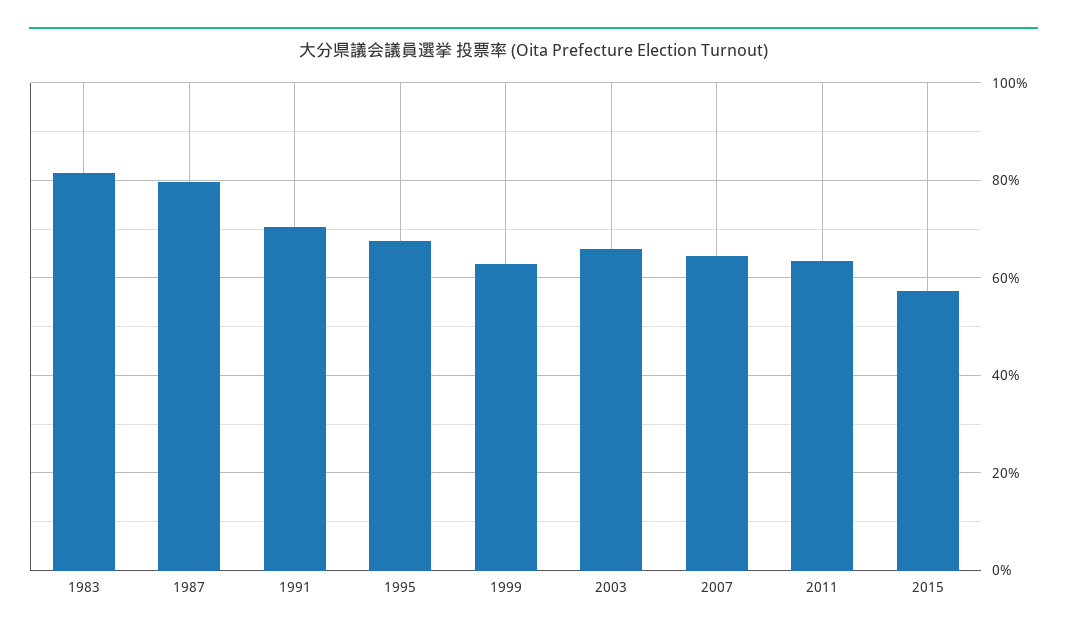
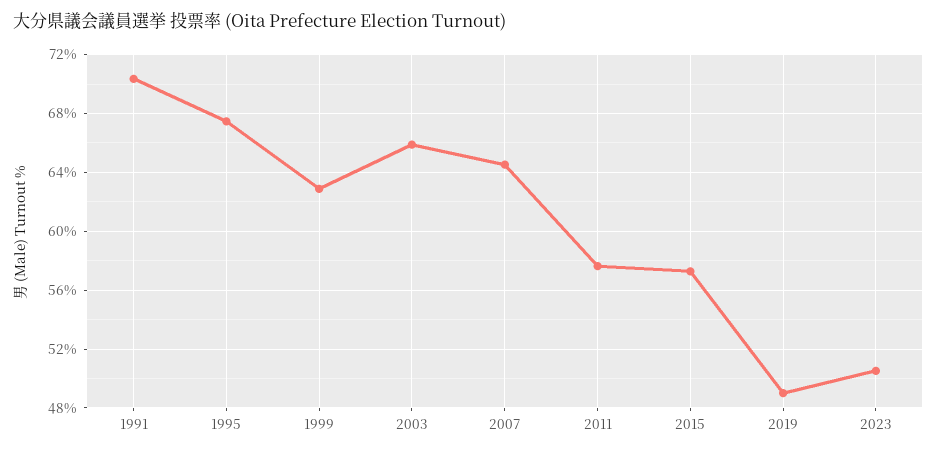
1983: 82 -> none
1987: 80 -> none
2011: 64 -> 57.5
2019: none -> 49
2023: none -> 50.5

